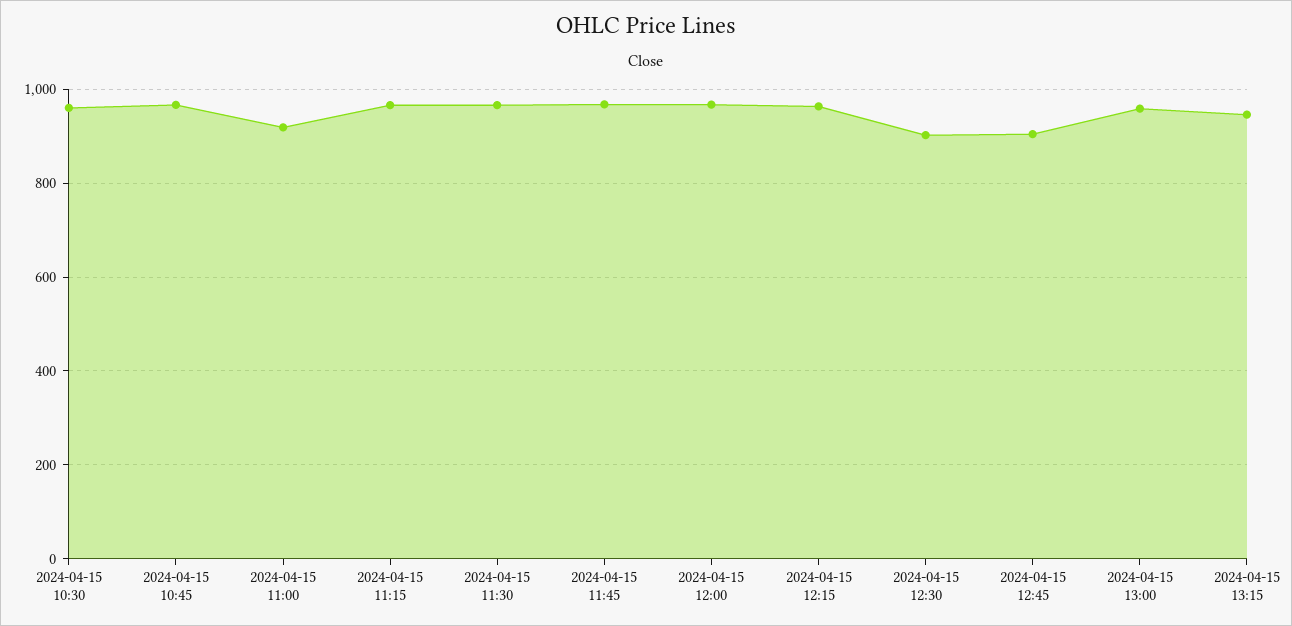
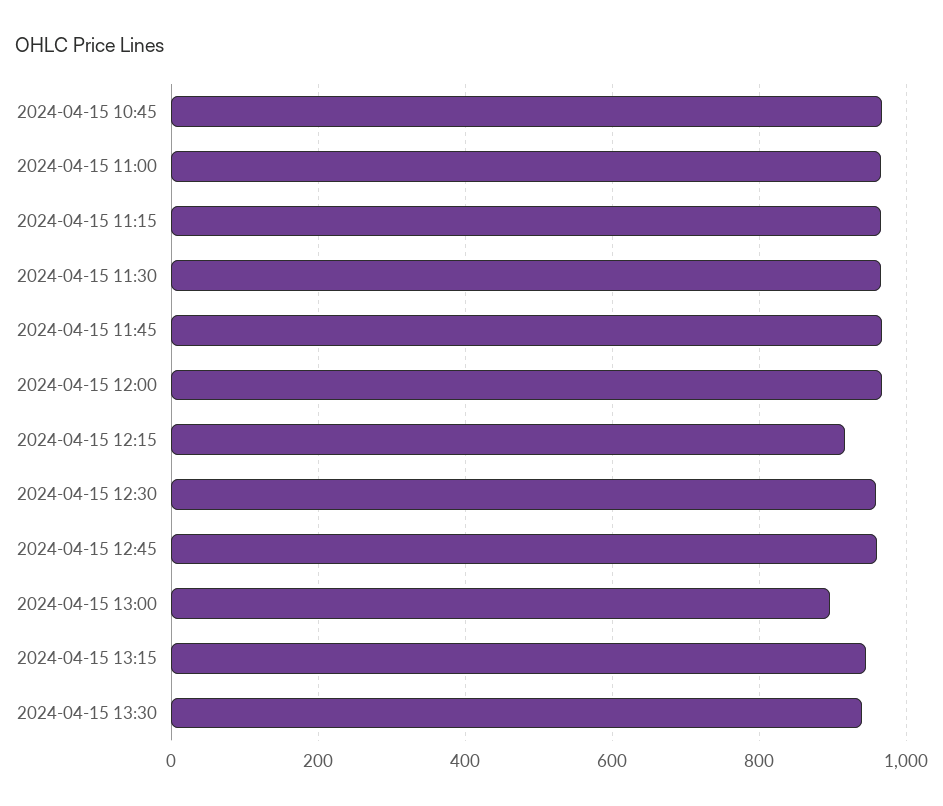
2024-04-15 10:30: 960 -> none
2024-04-15 11:00: 920 -> 960
2024-04-15 12:15: 960 -> 920
2024-04-15 12:30: 900 -> 960
2024-04-15 12:45: 900 -> 960
2024-04-15 13:00: 960 -> 900
2024-04-15 13:30: none -> 940

